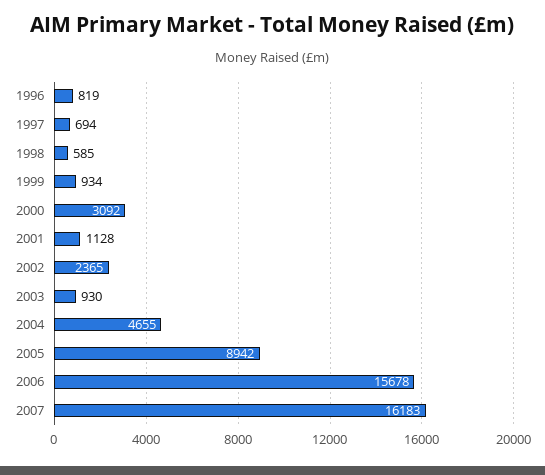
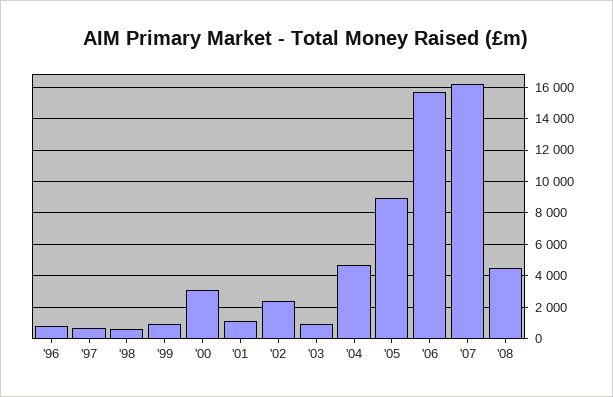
'08: none -> 4500

